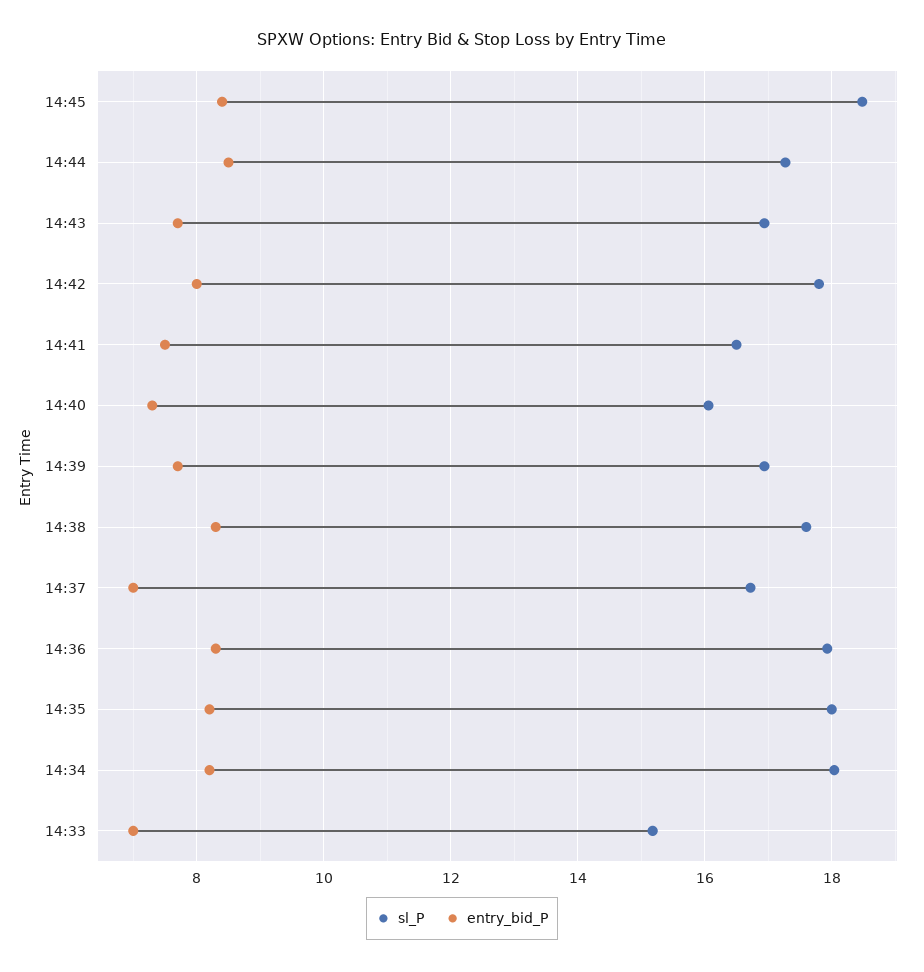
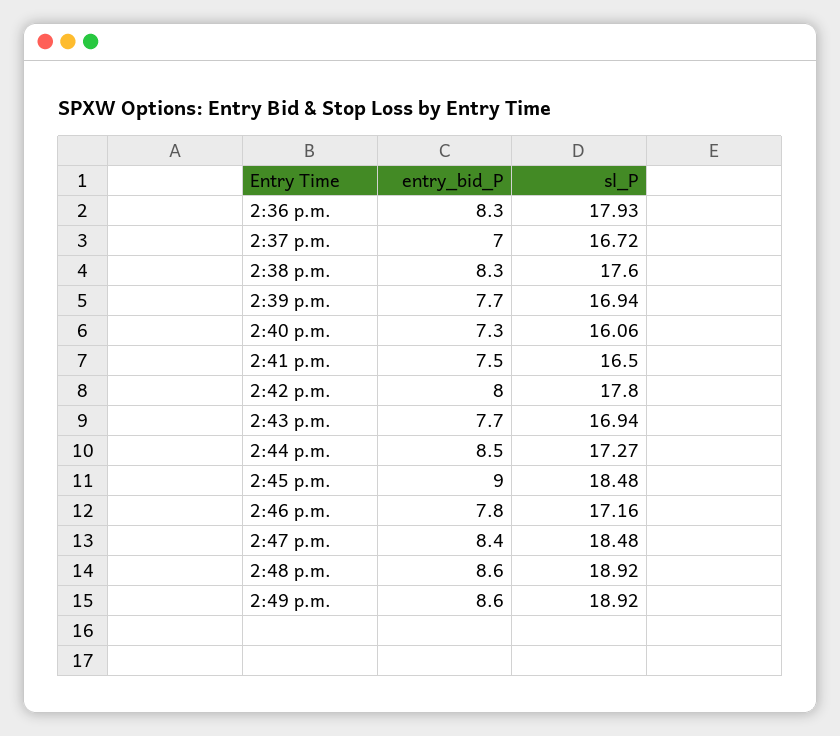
entry_bid_P, 14:45: 8.4 -> 9
sl_P, 14:35: 18 -> none
entry_bid_P, 14:35: 8.2 -> none
sl_P, 14:34: 18 -> none
entry_bid_P, 14:34: 8.2 -> none
sl_P, 14:33: 15.2 -> none
entry_bid_P, 14:33: 7 -> none
entry_bid_P, 2:46 p.m.: none -> 7.8
sl_P, 2:46 p.m.: none -> 17.16
entry_bid_P, 2:47 p.m.: none -> 8.4
sl_P, 2:47 p.m.: none -> 18.48
entry_bid_P, 2:48 p.m.: none -> 8.6
sl_P, 2:48 p.m.: none -> 18.92
entry_bid_P, 2:49 p.m.: none -> 8.6
sl_P, 2:49 p.m.: none -> 18.92

